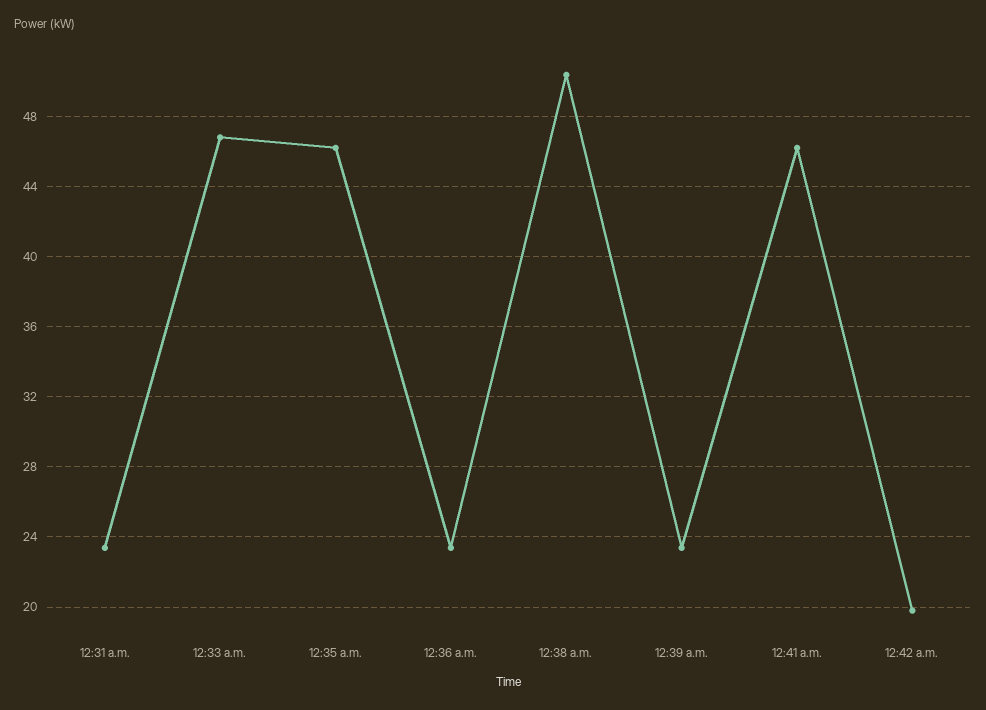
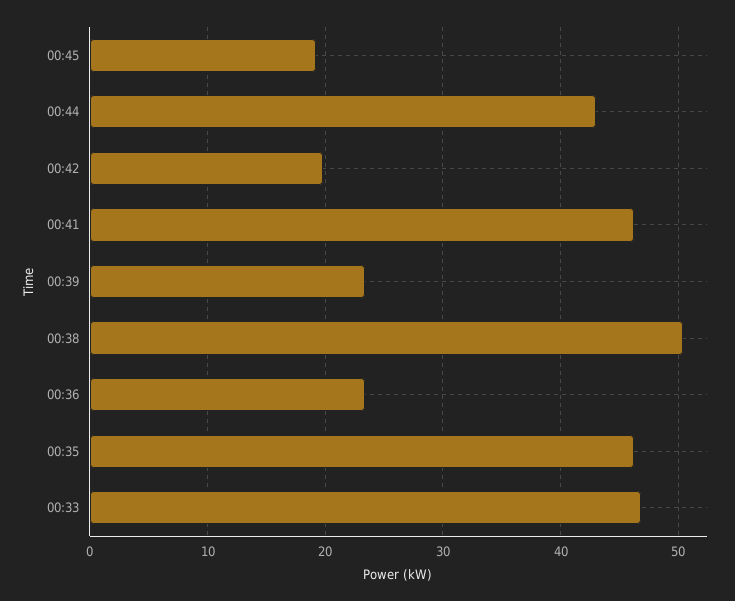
12:31 a.m.: 23.5 -> none
00:45: none -> 19
00:44: none -> 43

